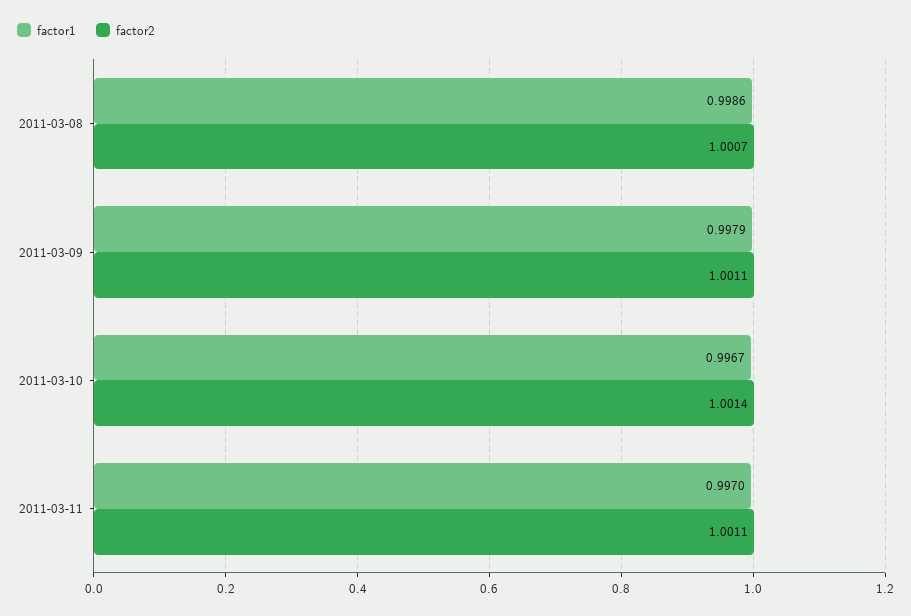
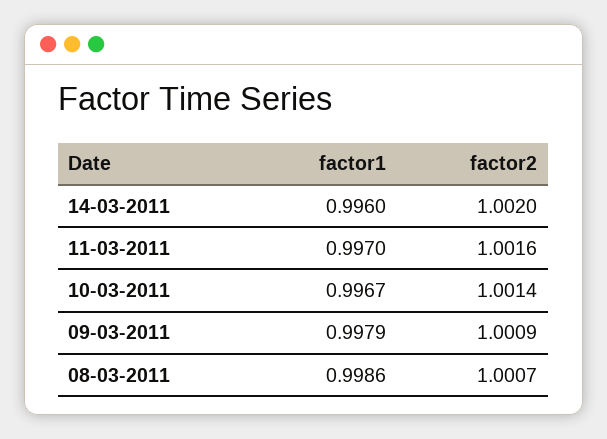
factor2, 2011-03-09: 1.0011 -> 1.0009
factor2, 2011-03-11: 1.0011 -> 1.0016
factor1, 14-03-2011: none -> 0.996
factor2, 14-03-2011: none -> 1.002

